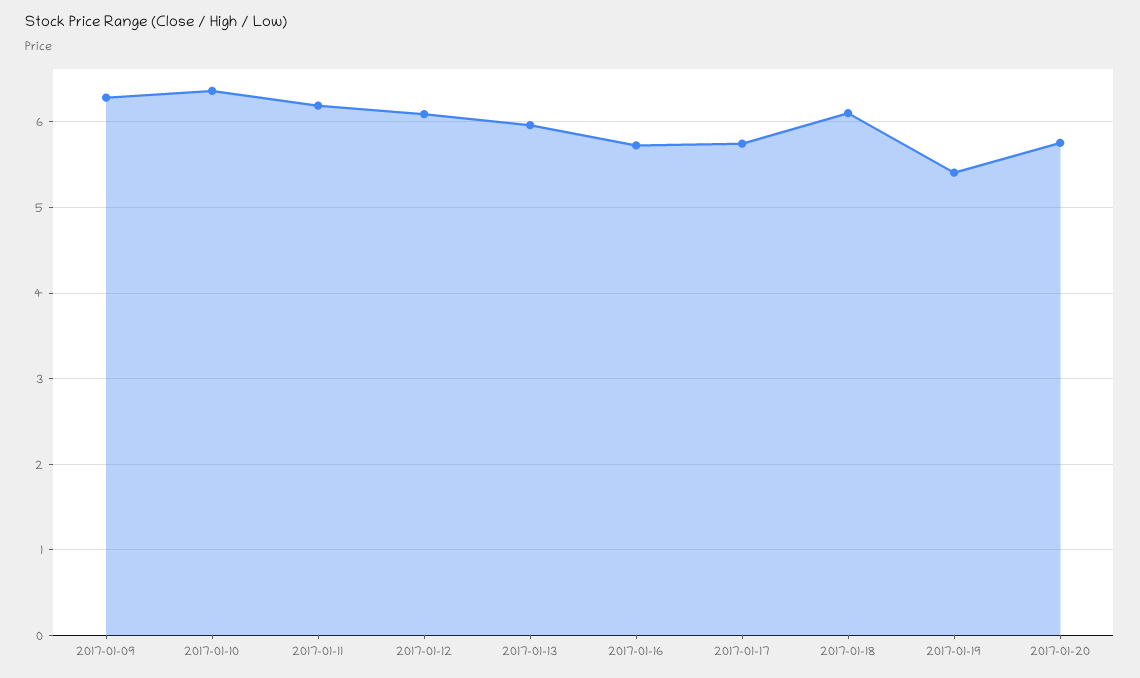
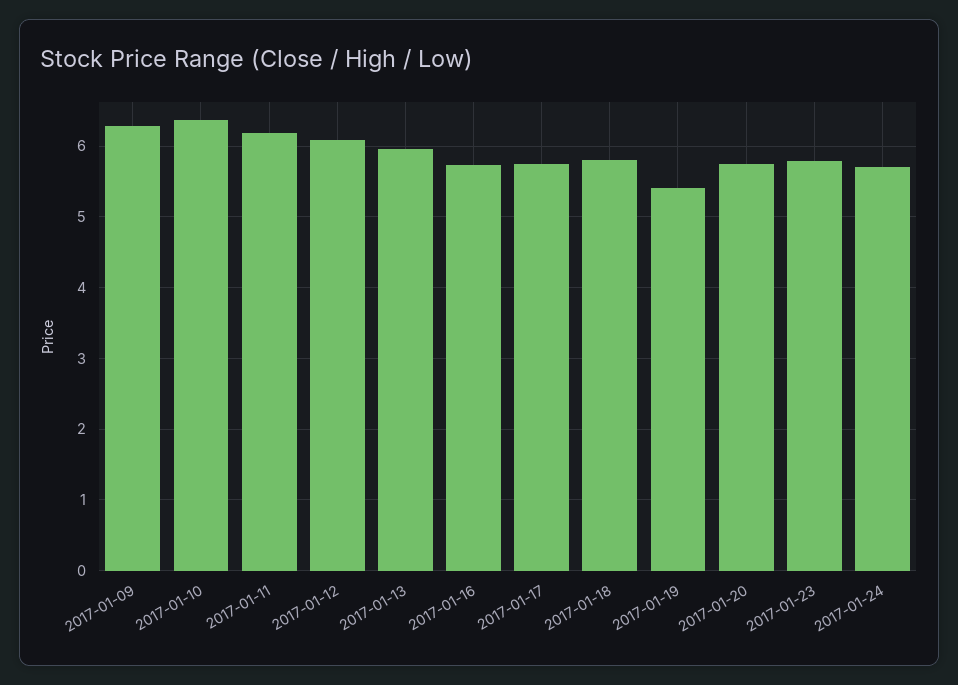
2017-01-18: 6.1 -> 5.8
2017-01-23: none -> 5.8
2017-01-24: none -> 5.7

